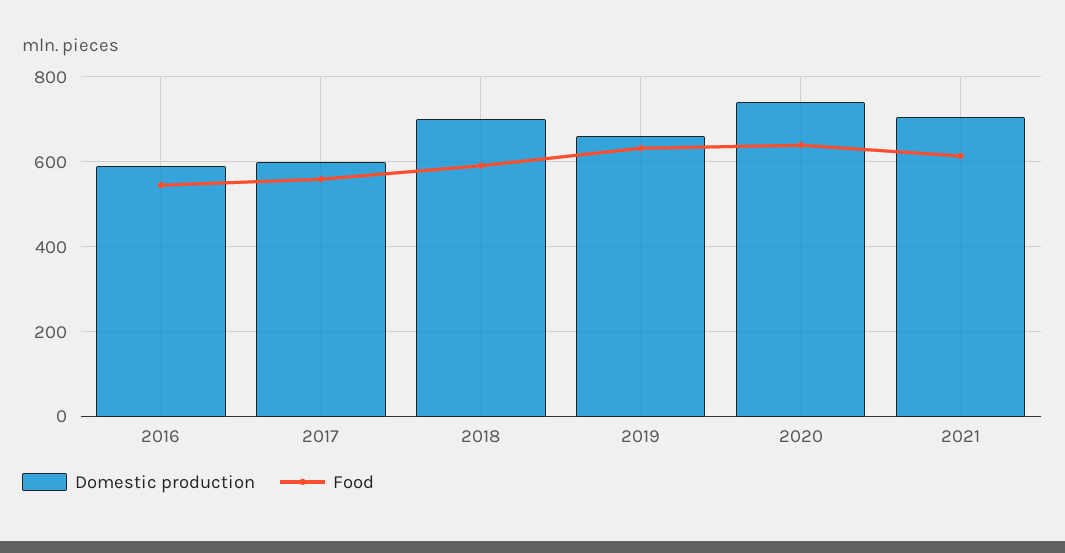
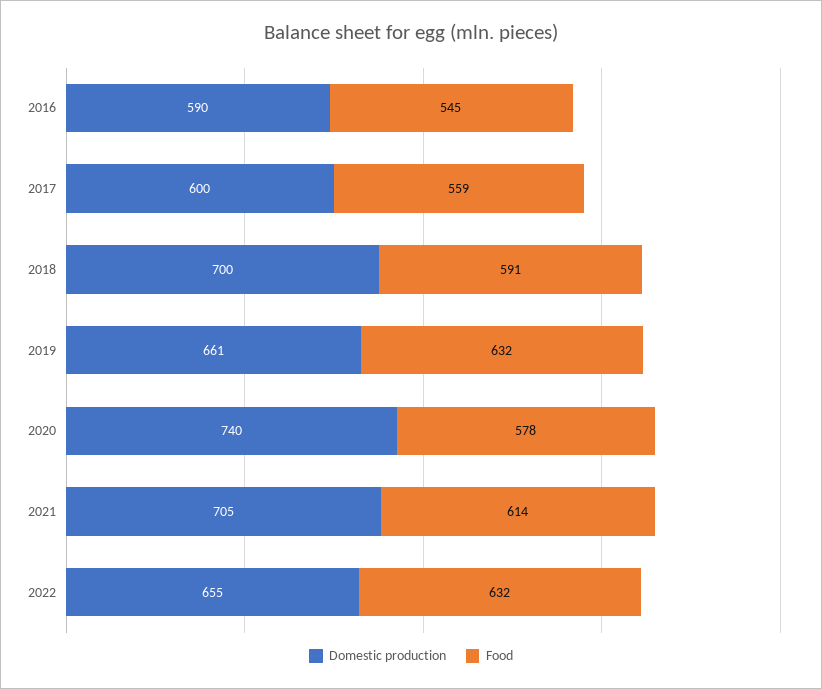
Food, 2020: 640 -> 578
Domestic production, 2022: none -> 655
Food, 2022: none -> 632

